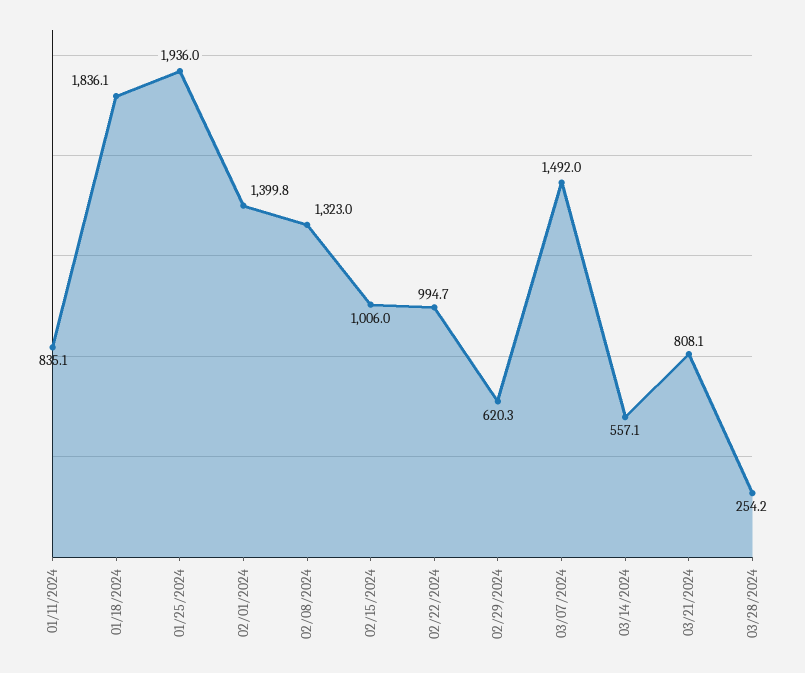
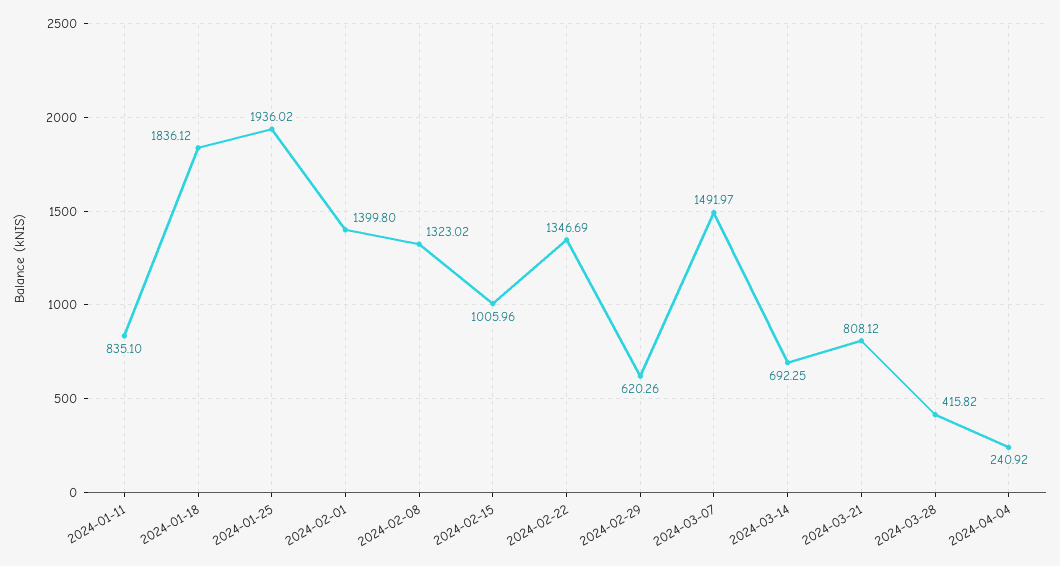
02/22/2024: 994.7 -> 1346.69
03/14/2024: 557.1 -> 692.25
03/28/2024: 254.2 -> 415.82
2024-04-04: none -> 240.92

